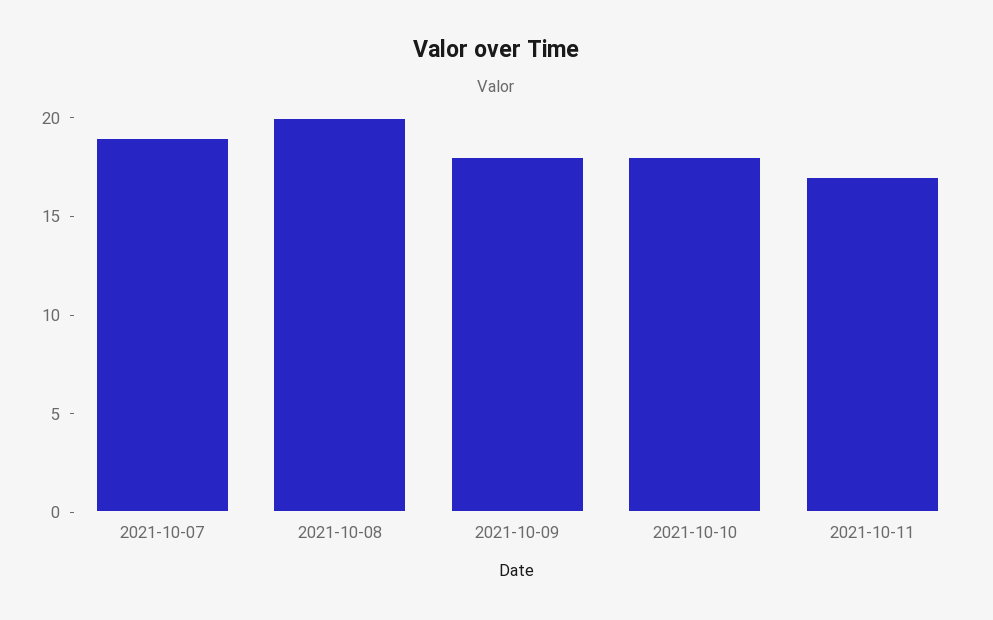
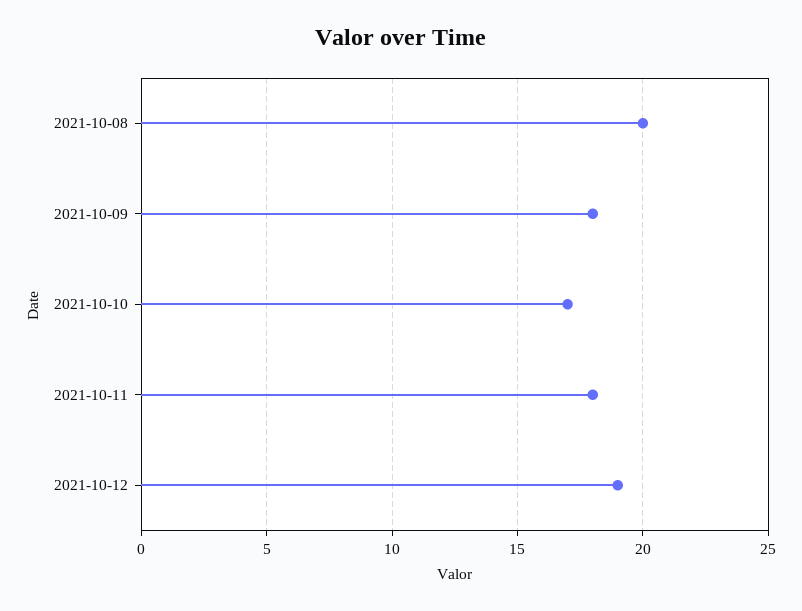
2021-10-07: 19 -> none
2021-10-10: 18 -> 17
2021-10-11: 17 -> 18
2021-10-12: none -> 19

